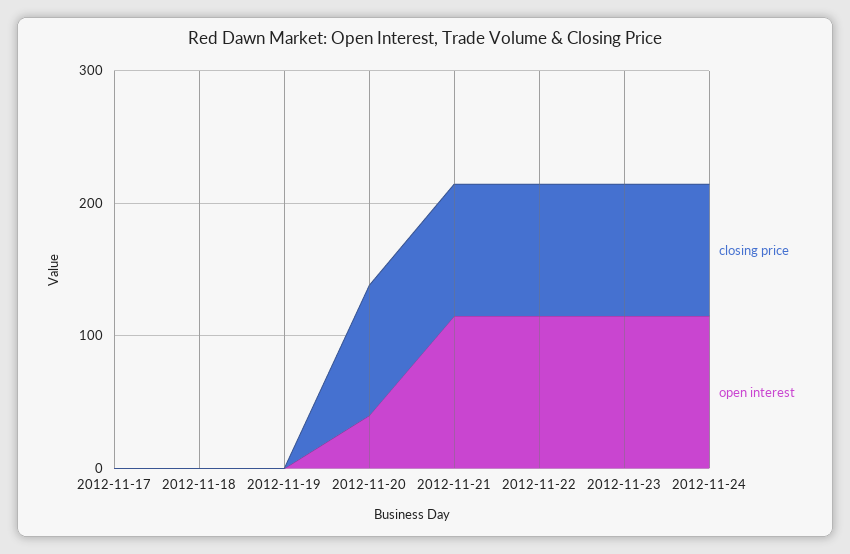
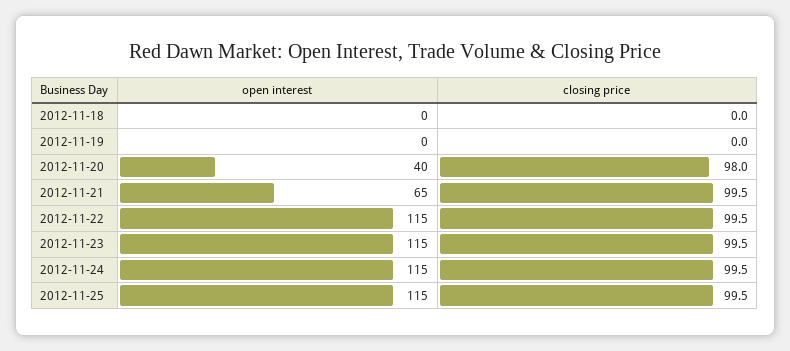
closing price, 2012-11-17: 0 -> none
open interest, 2012-11-17: 0 -> none
open interest, 2012-11-21: 120 -> 65
open interest, 2012-11-25: none -> 115
closing price, 2012-11-25: none -> 99.5

